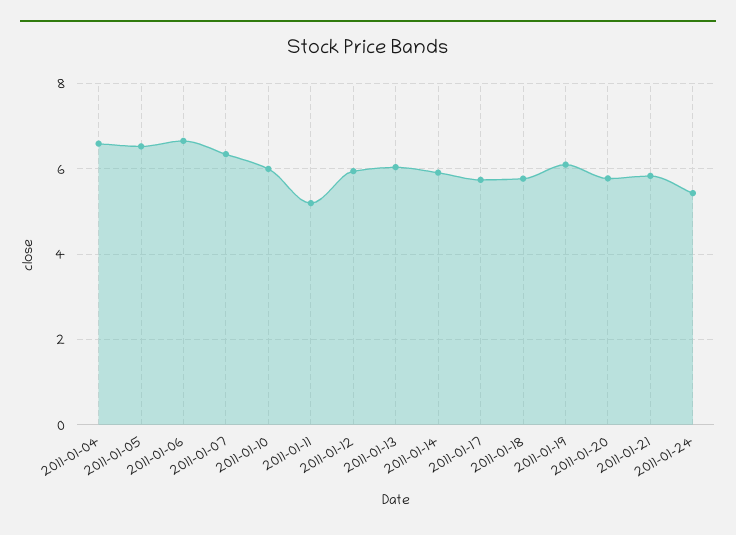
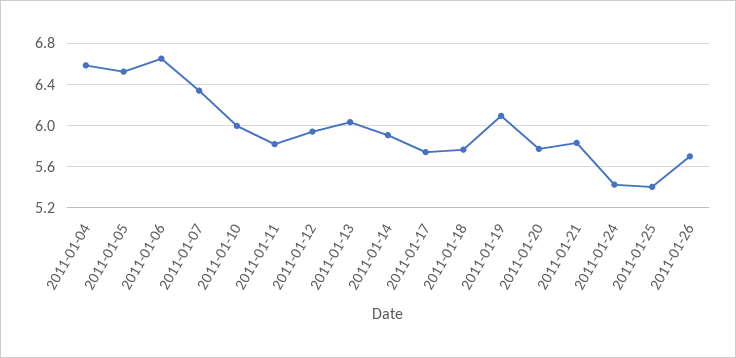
2011-01-11: 5.2 -> 5.8
2011-01-25: none -> 5.4
2011-01-26: none -> 5.7

